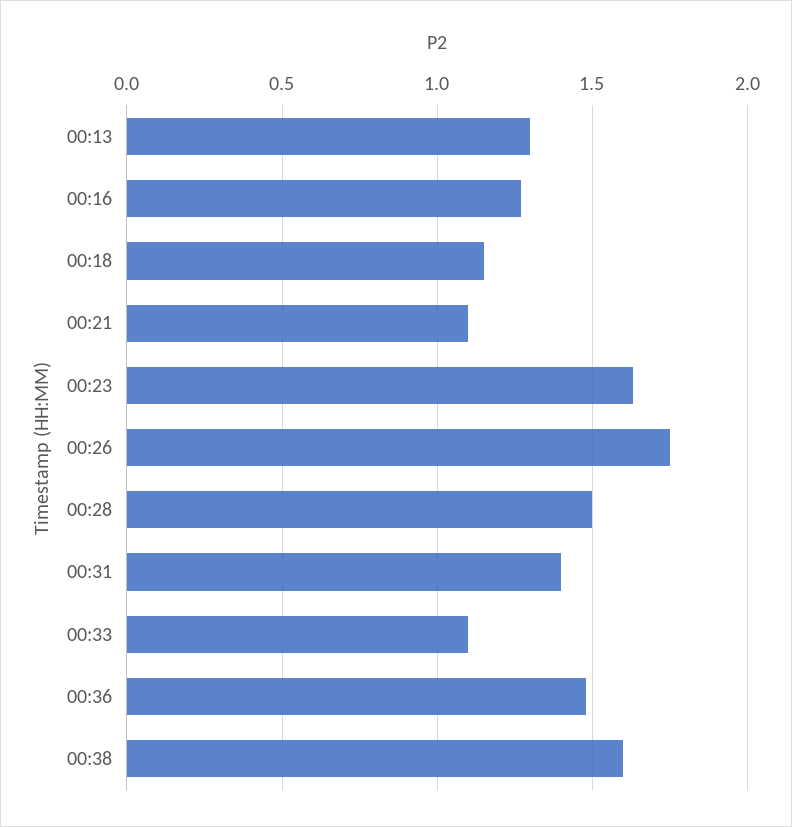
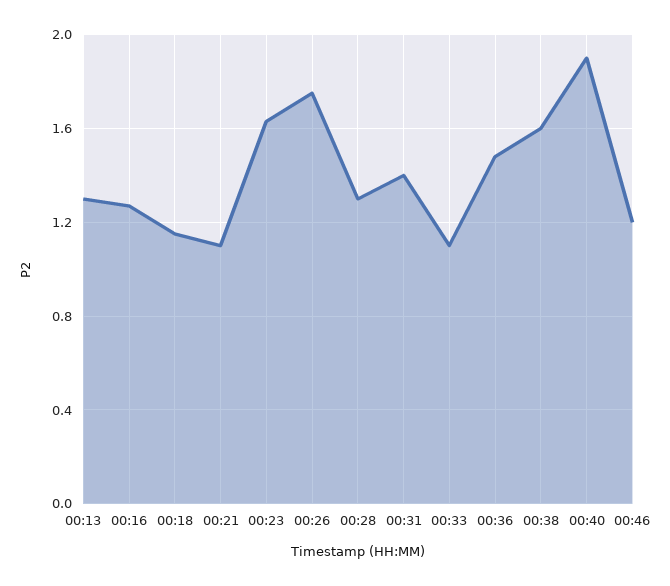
00:28: 1.5 -> 1.3
00:40: none -> 1.9
00:46: none -> 1.2

